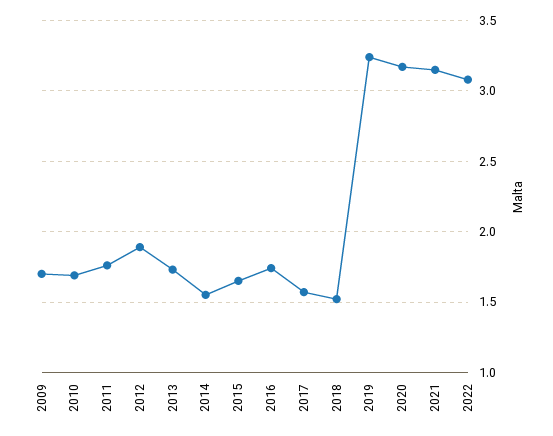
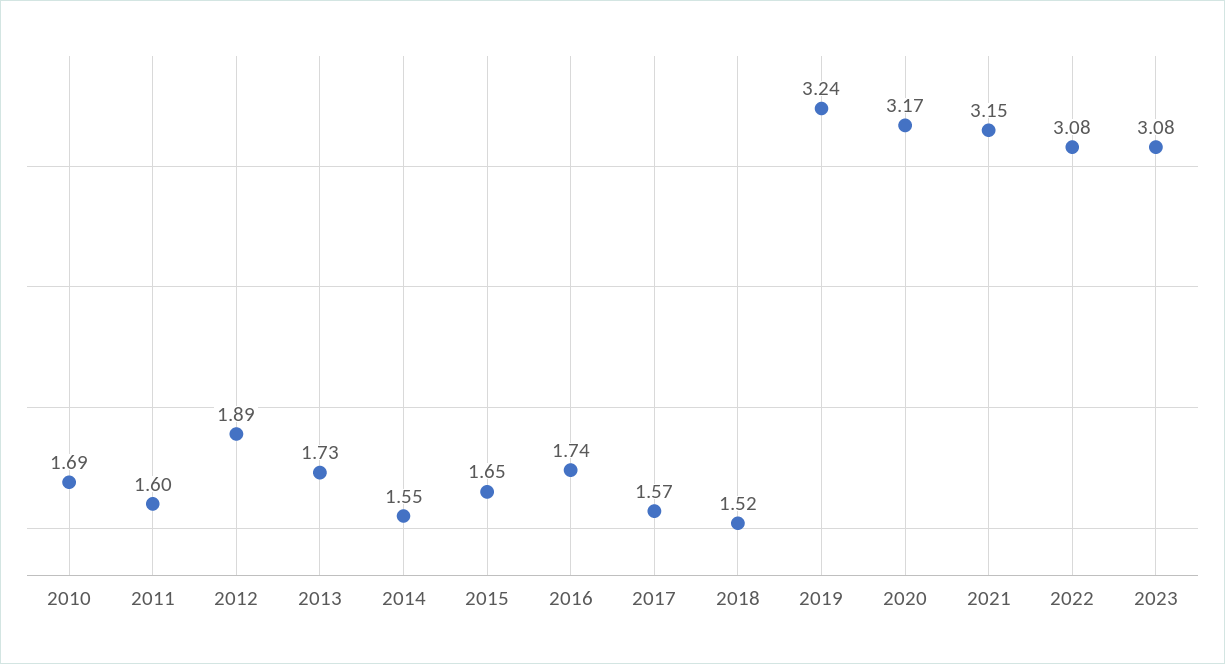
2009: 1.7 -> none
2011: 1.75 -> 1.6
2023: none -> 3.08

